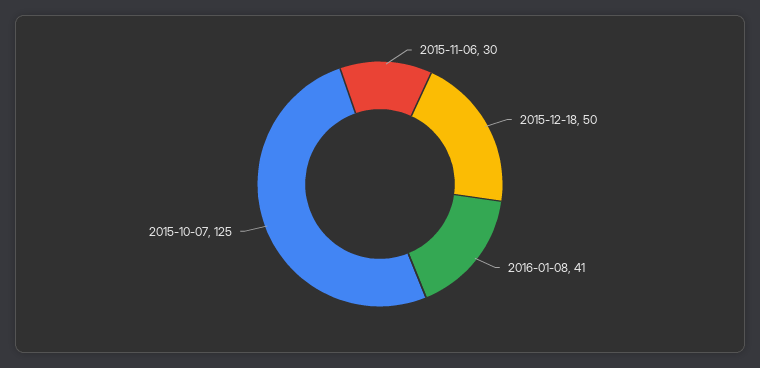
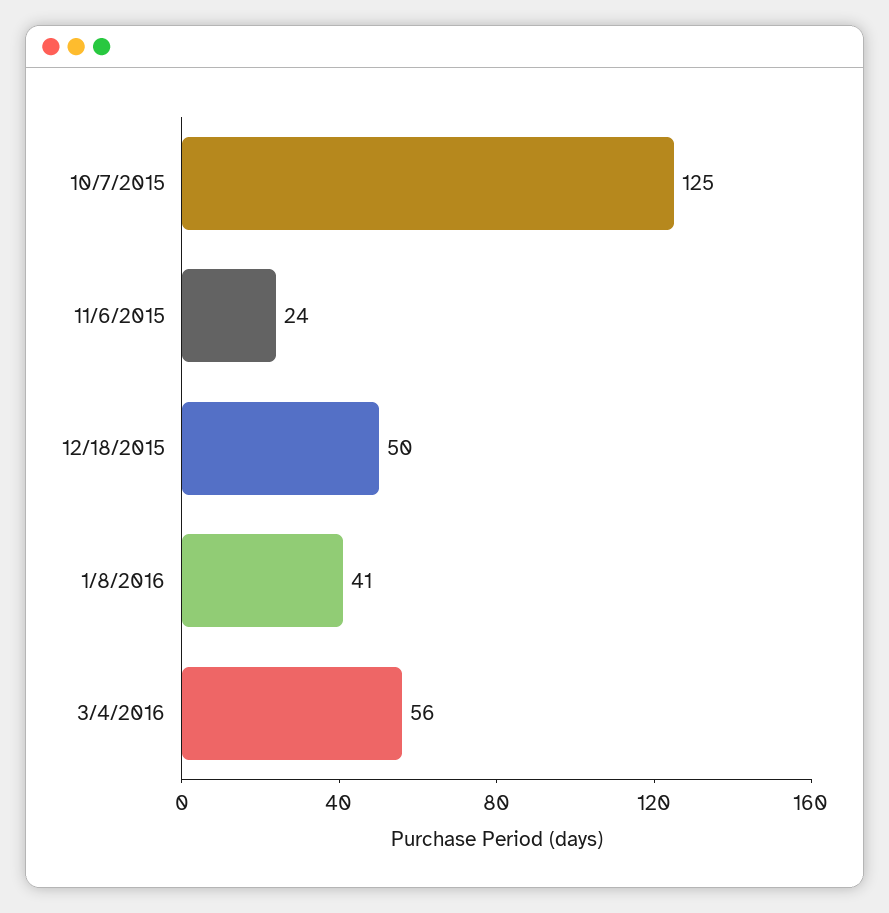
2015-11-06: 30 -> 24
3/4/2016: none -> 56

